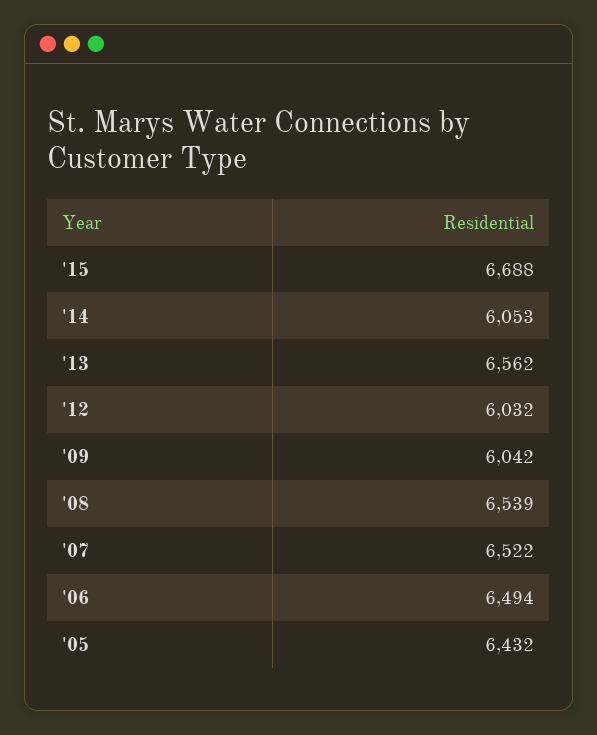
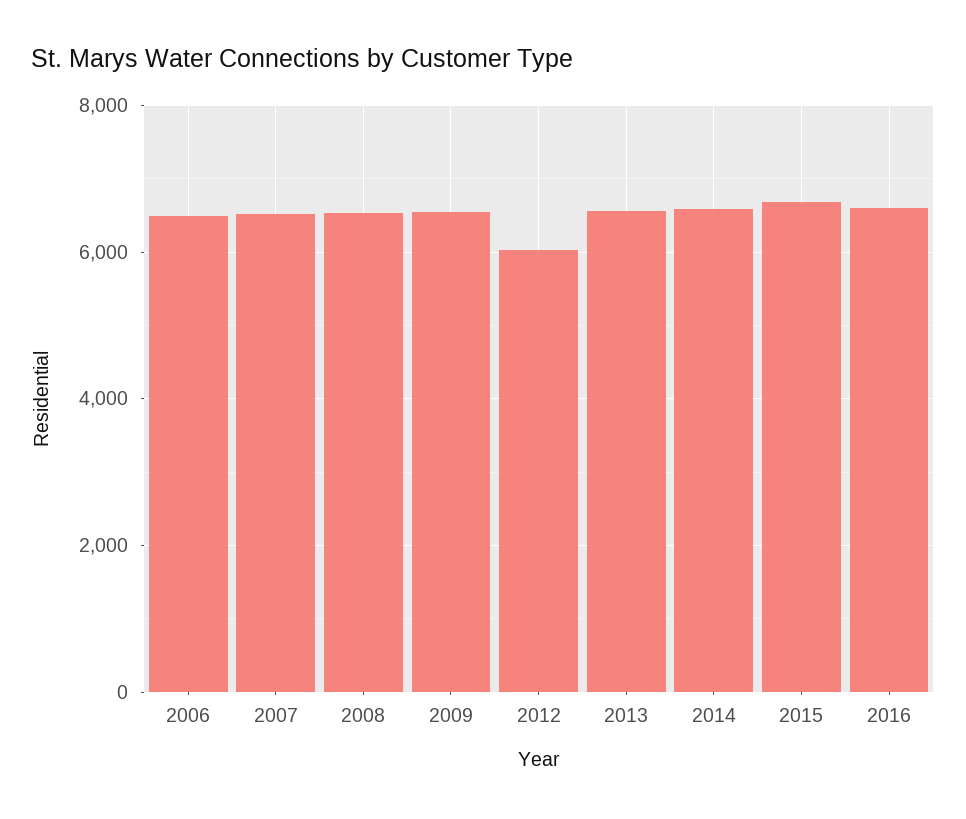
'14: 6053 -> 6600
'09: 6042 -> 6600
'05: 6432 -> none
2016: none -> 6600

